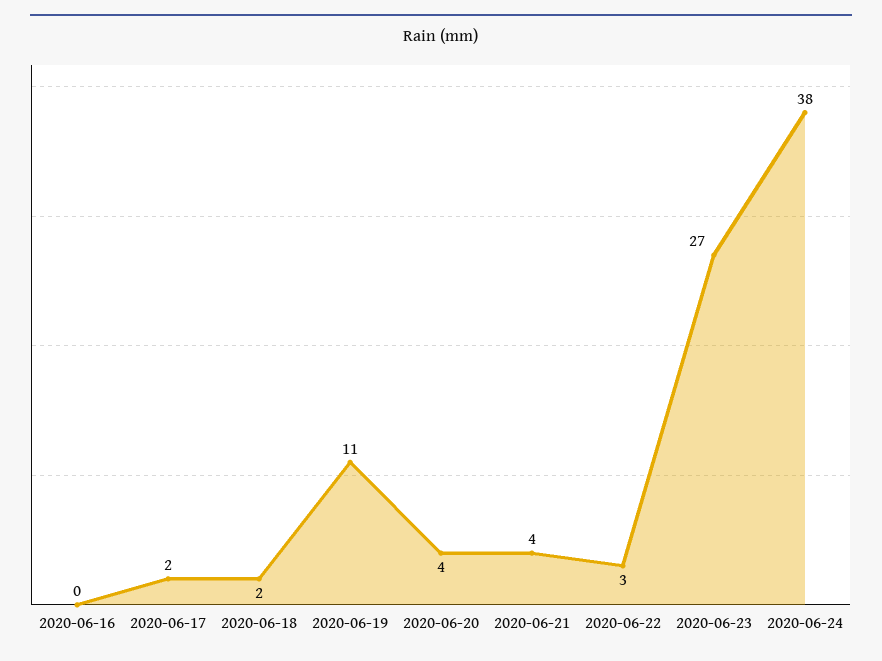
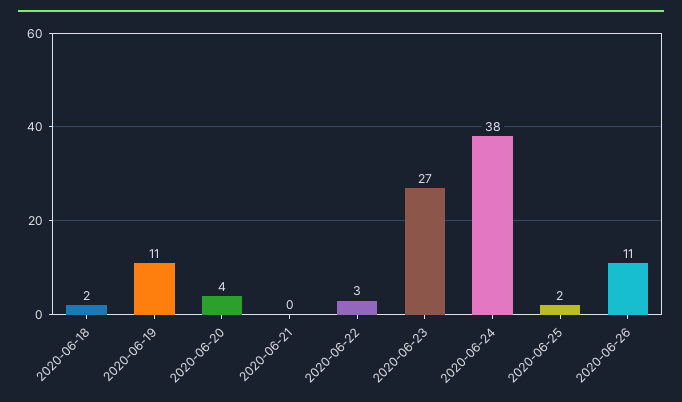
2020-06-16: 0 -> none
2020-06-17: 2 -> none
2020-06-21: 4 -> 0
2020-06-25: none -> 2
2020-06-26: none -> 11

